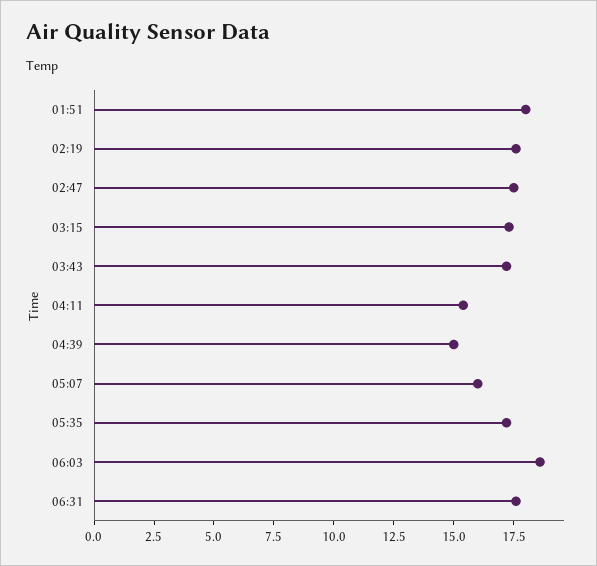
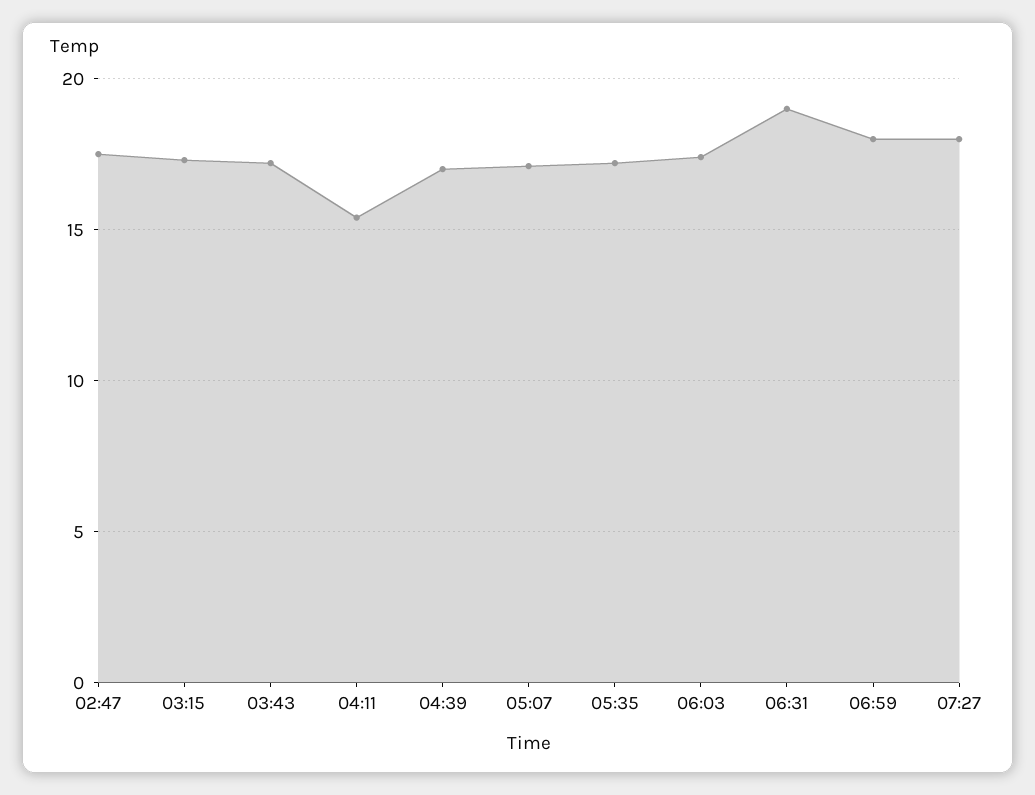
01:51: 18 -> none
02:19: 17.5 -> none
04:39: 15 -> 17
05:07: 16 -> 17
06:03: 18.5 -> 17.5
06:31: 17.5 -> 19
06:59: none -> 18
07:27: none -> 18

